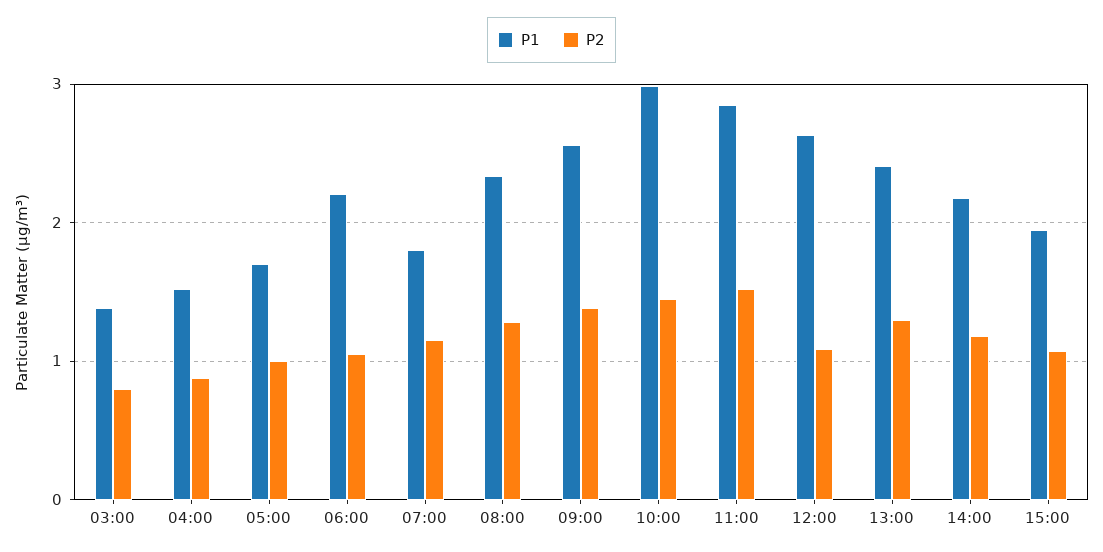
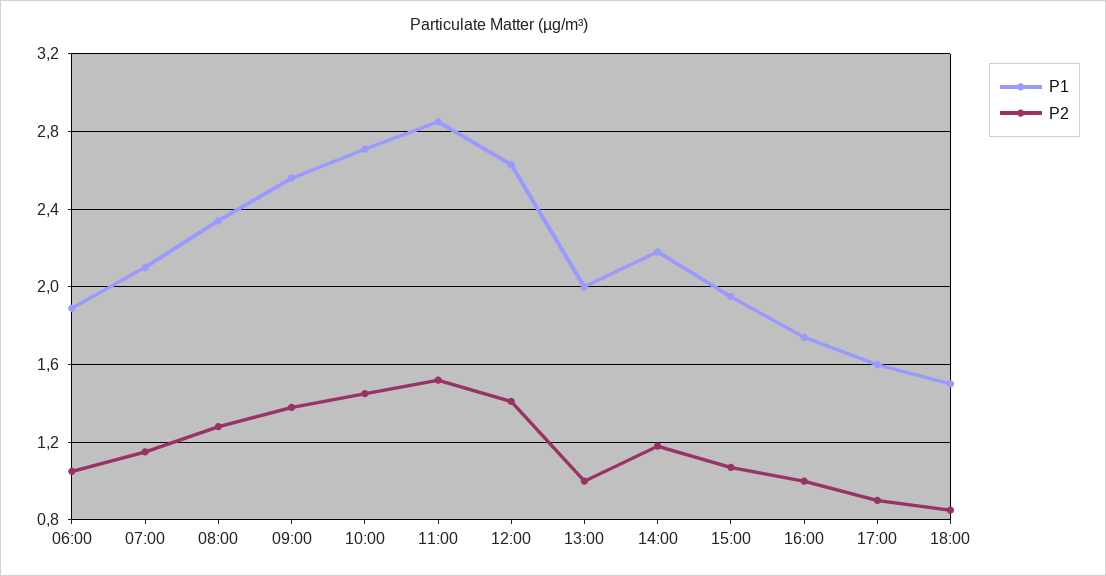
P1, 03:00: 1.4 -> none
P2, 03:00: 0.8 -> none
P1, 04:00: 1.5 -> none
P2, 04:00: 0.9 -> none
P1, 05:00: 1.7 -> none
P2, 05:00: 1 -> none
P1, 06:00: 2.2 -> 1.9
P1, 07:00: 1.8 -> 2.1
P1, 10:00: 3 -> 2.7
P2, 12:00: 1.1 -> 1.4
P1, 13:00: 2.4 -> 2
P2, 13:00: 1.3 -> 1
P1, 16:00: none -> 1.75
P2, 16:00: none -> 1
P1, 17:00: none -> 1.6
P2, 17:00: none -> 0.9
P1, 18:00: none -> 1.5
P2, 18:00: none -> 0.85

